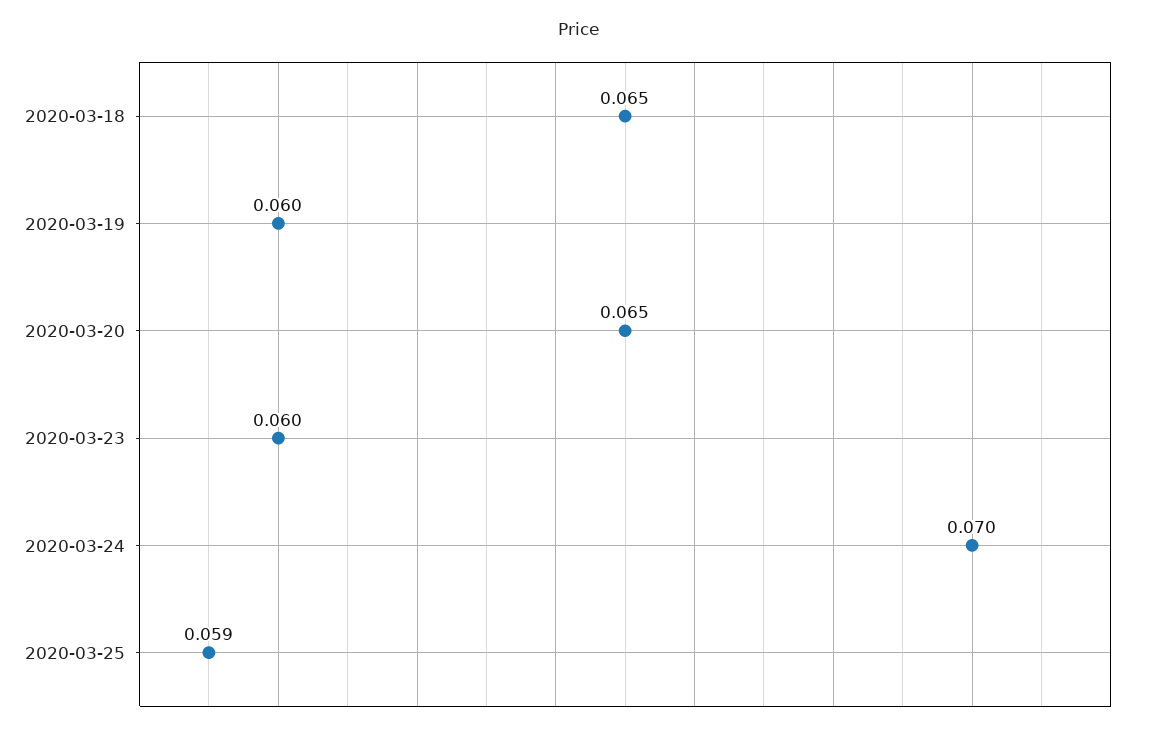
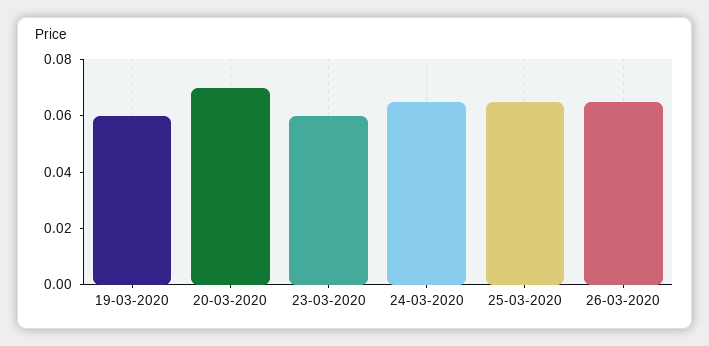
2020-03-18: 0.065 -> none
2020-03-20: 0.065 -> 0.07
2020-03-24: 0.07 -> 0.065
2020-03-25: 0.059 -> 0.065
26-03-2020: none -> 0.065

